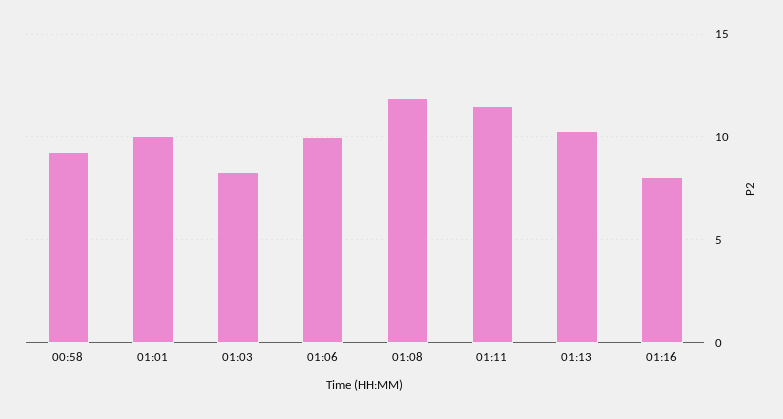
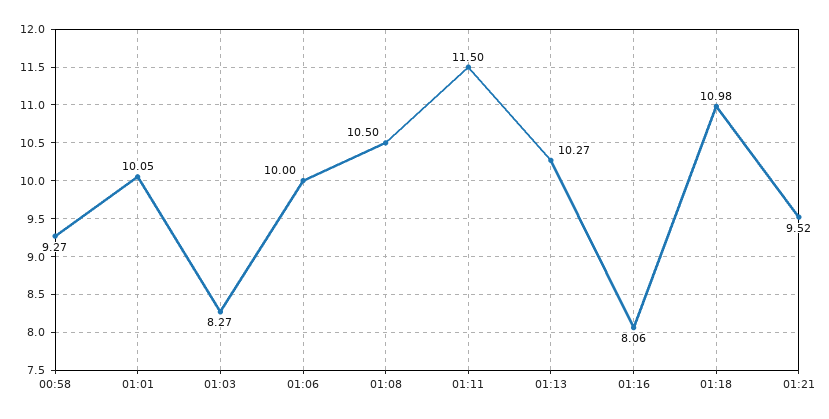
01:08: 12 -> 10.5
01:18: none -> 10.98
01:21: none -> 9.52

